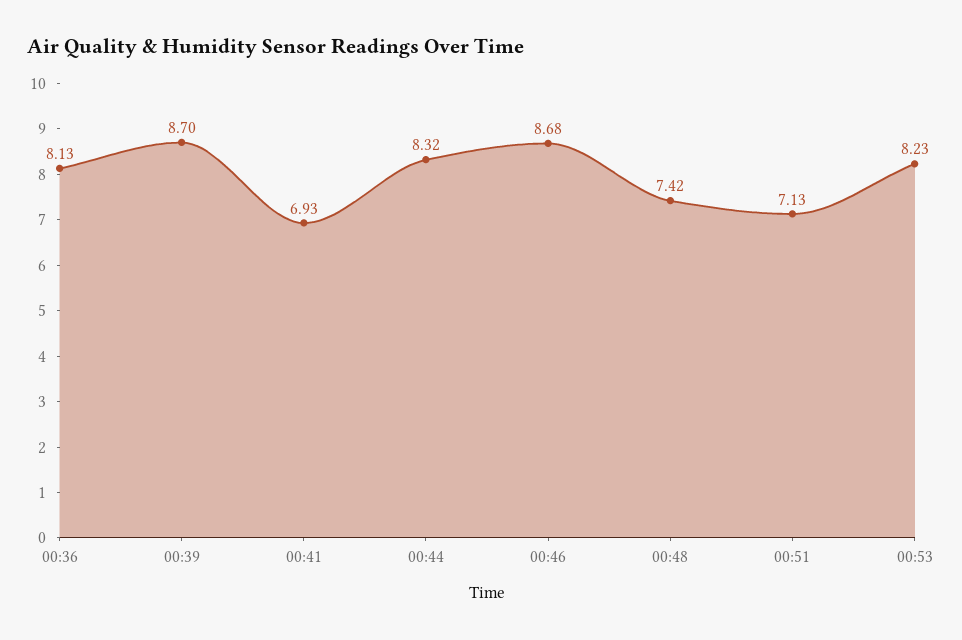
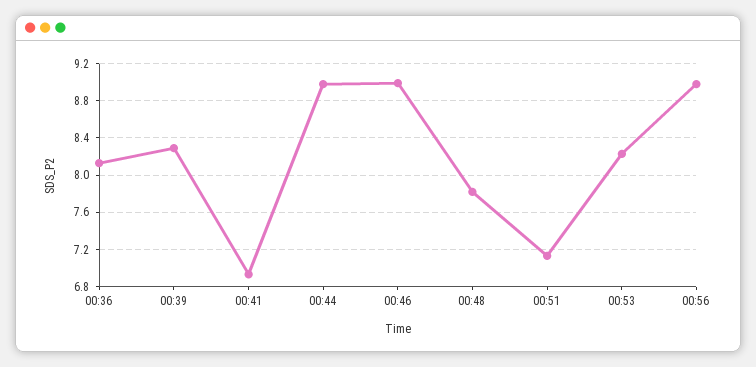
00:39: 8.7 -> 8.3
00:44: 8.32 -> 9
00:46: 8.68 -> 9
00:48: 7.42 -> 7.8
00:56: none -> 9

